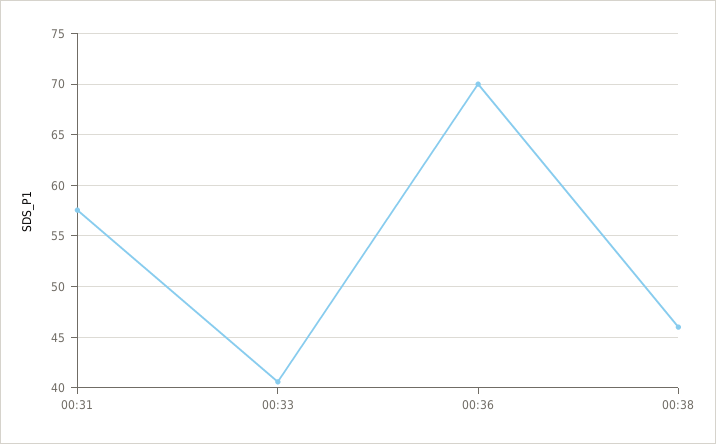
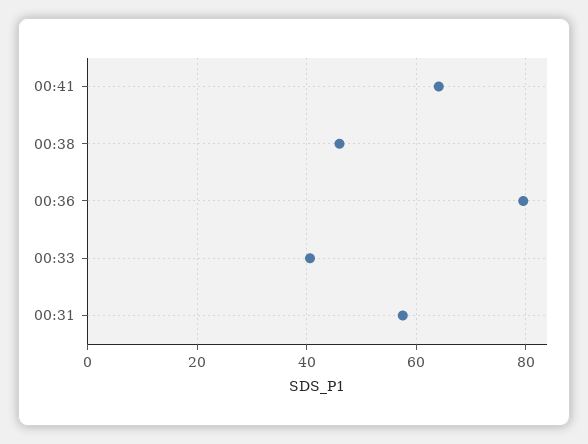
00:36: 70 -> 80
00:41: none -> 64

